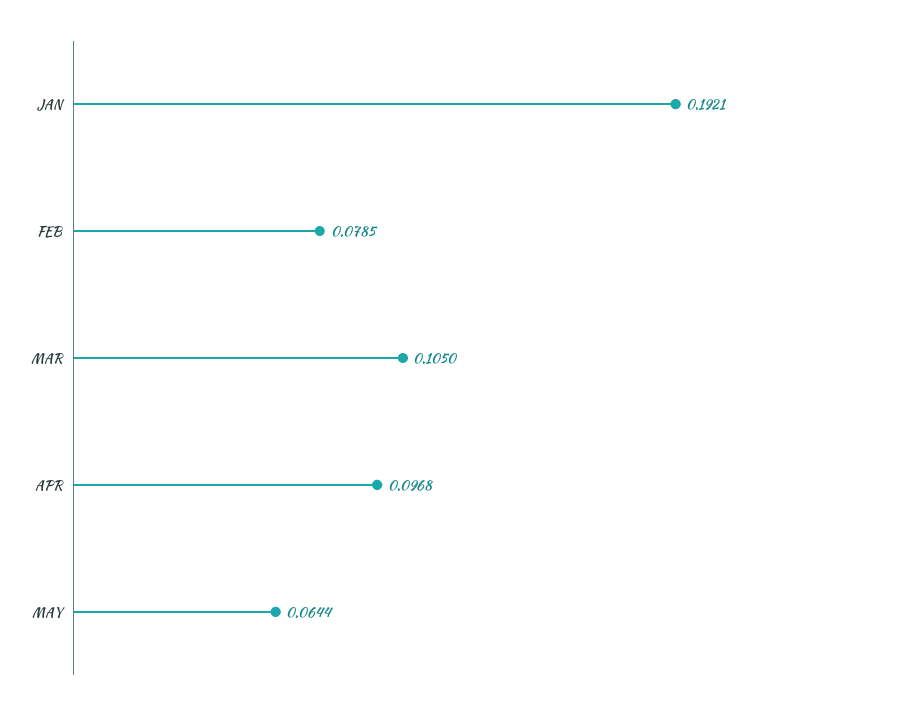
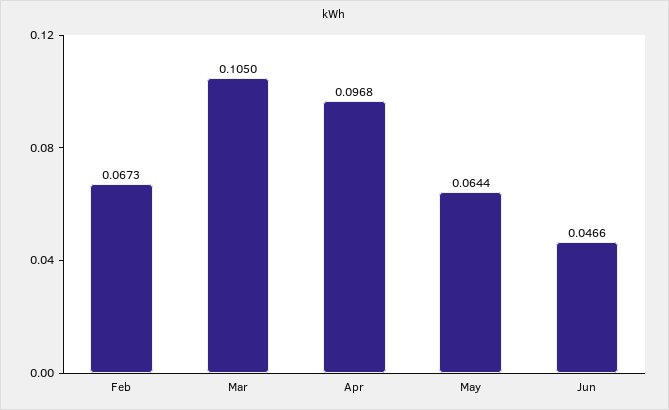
JAN: 0.1921 -> none
FEB: 0.0785 -> 0.0673
Jun: none -> 0.0466

